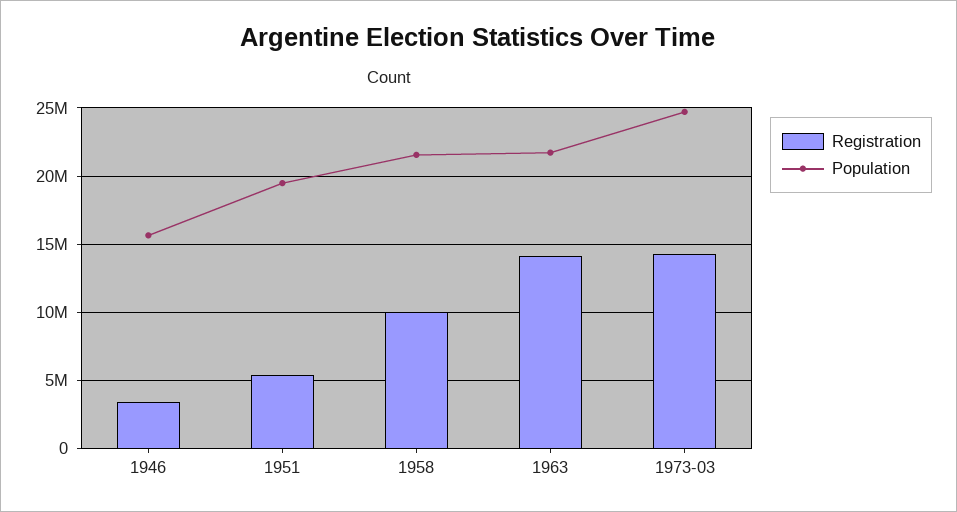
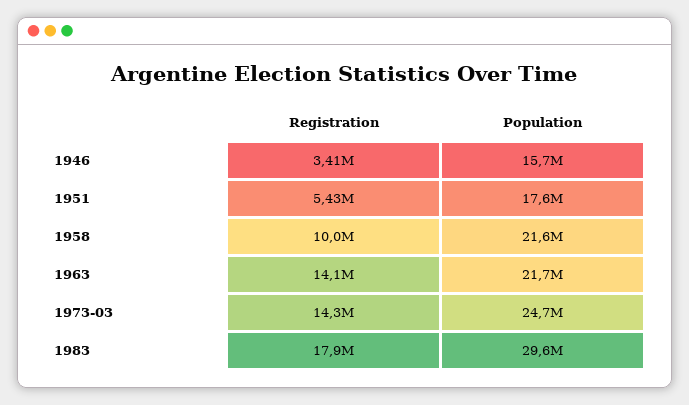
Population, 1951: 19500000 -> 17600000
Registration, 1983: none -> 17900000
Population, 1983: none -> 29600000

